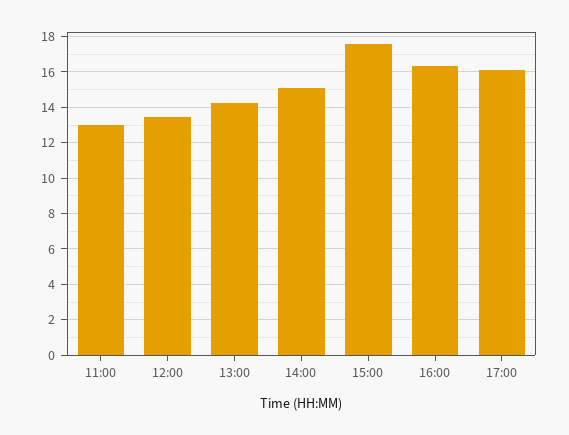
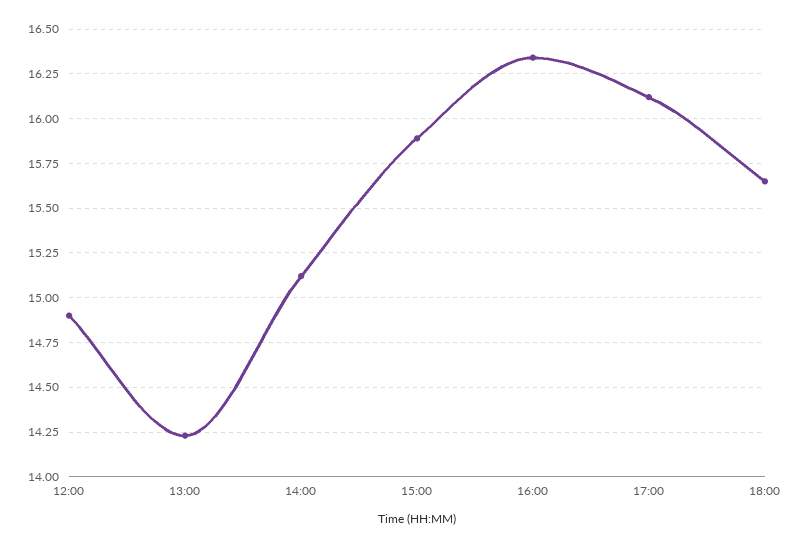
11:00: 13 -> none
12:00: 13.5 -> 14.9
15:00: 17.5 -> 15.9
18:00: none -> 15.65

